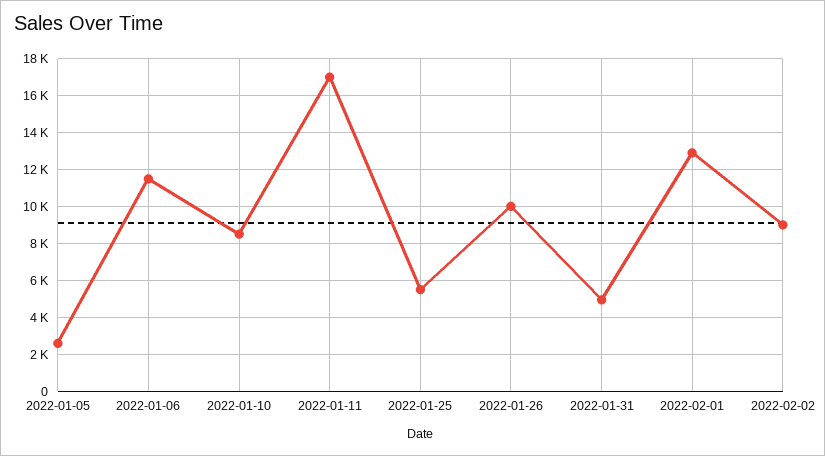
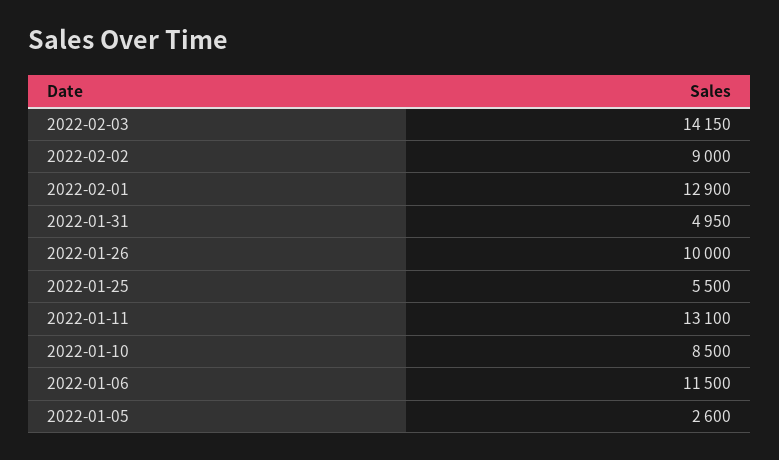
2022-01-11: 17000 -> 13100
2022-02-03: none -> 14150

